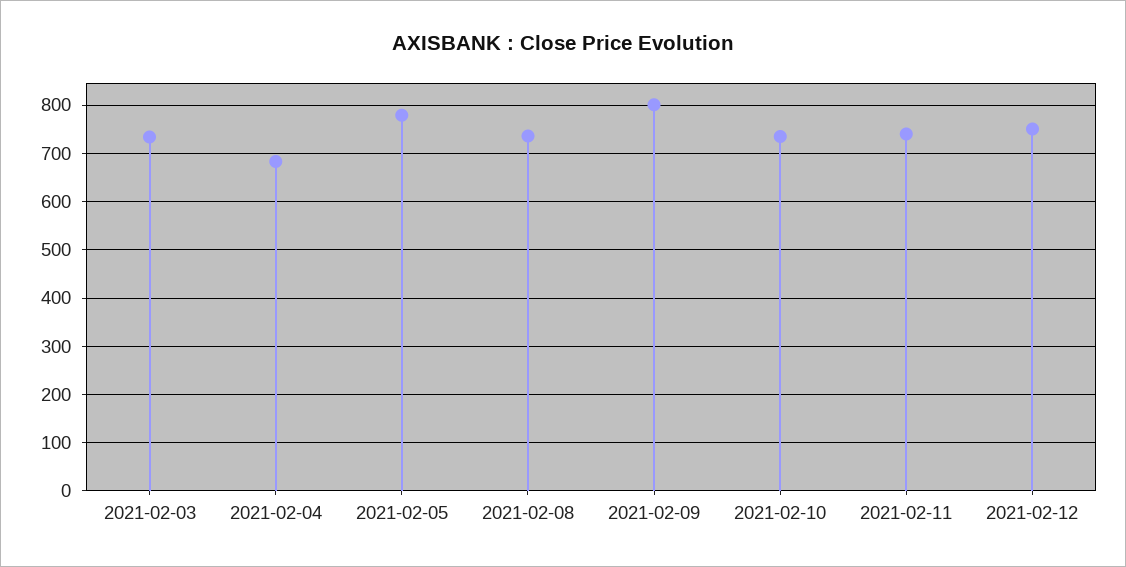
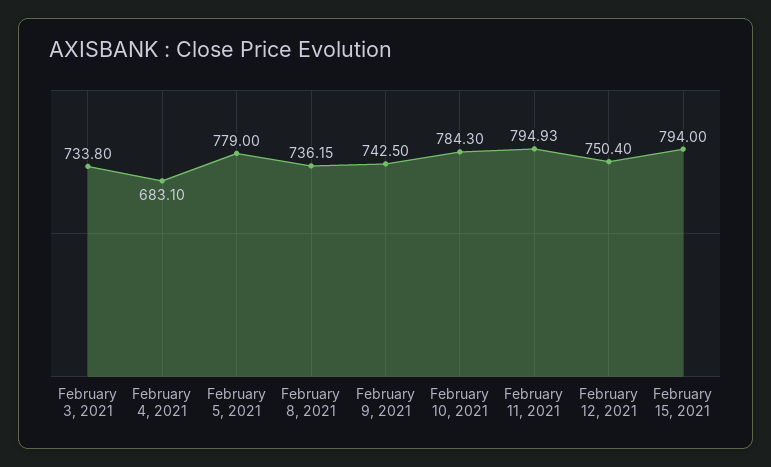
2021-02-09: 800 -> 742.5
2021-02-10: 740 -> 784.3
2021-02-11: 740 -> 794.93
February 15, 2021: none -> 794

